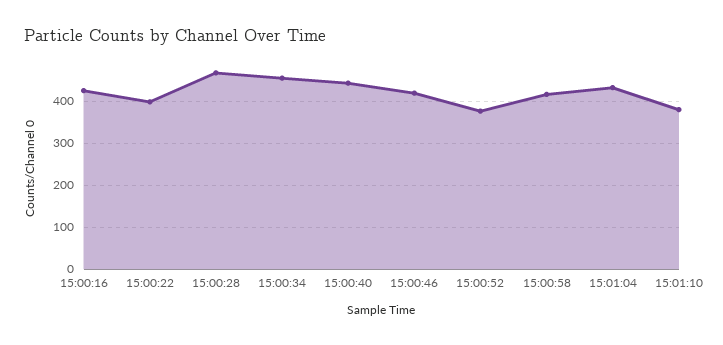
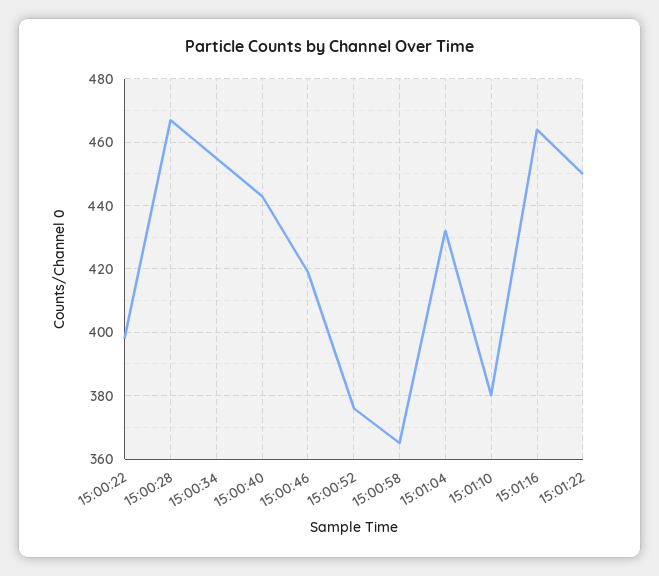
15:00:16: 420 -> none
15:00:58: 420 -> 365
15:01:16: none -> 465
15:01:22: none -> 450

